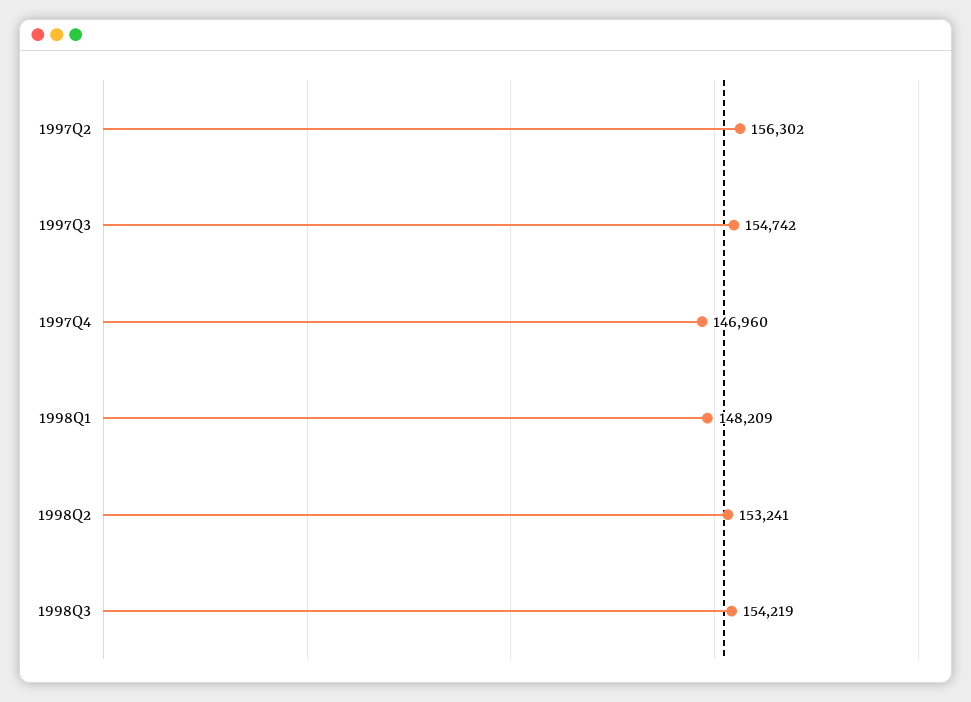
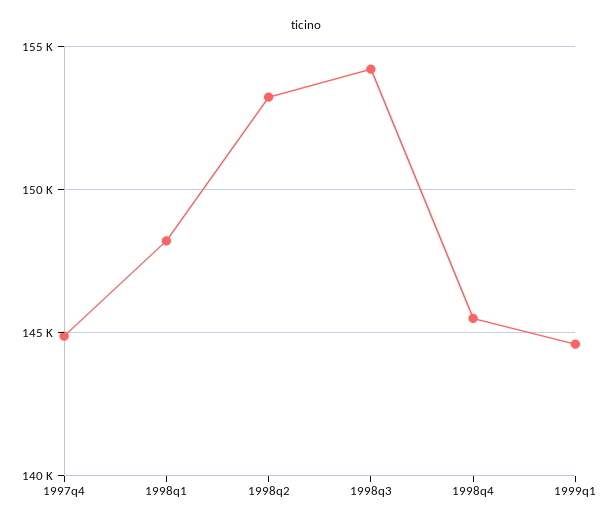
1997Q2: 156302 -> none
1997Q3: 154742 -> none
1997Q4: 146960 -> 145000
1998q4: none -> 145500
1999q1: none -> 144500

